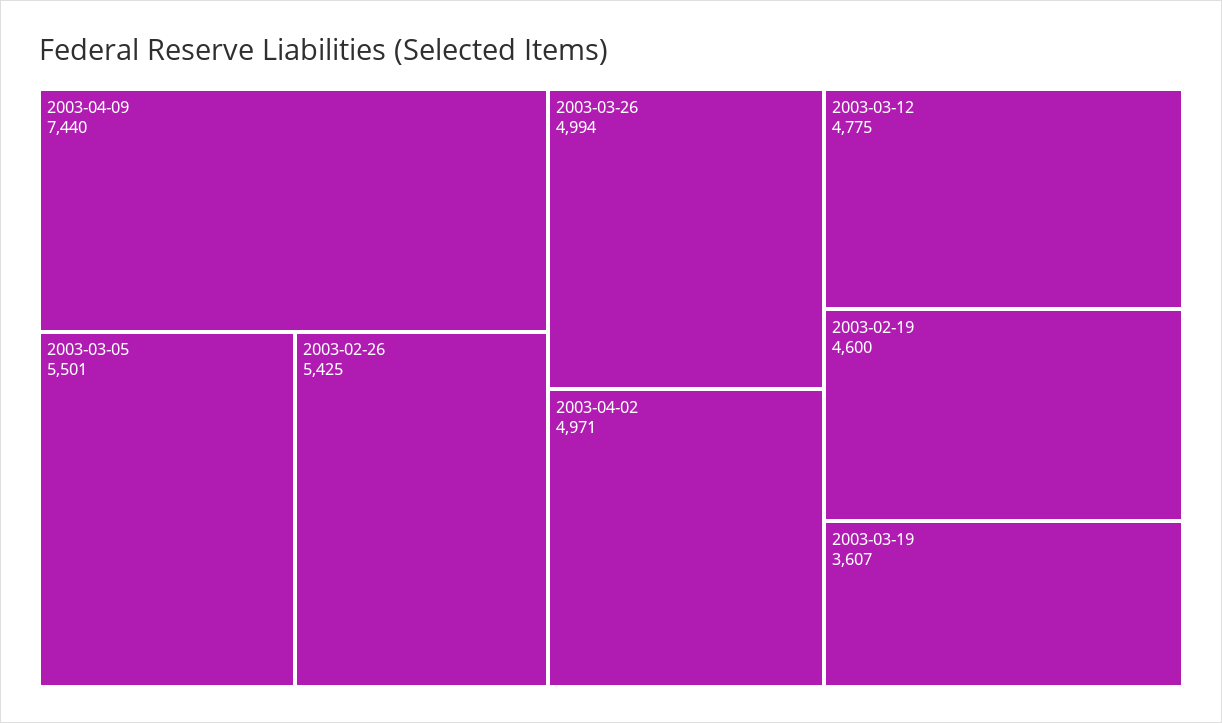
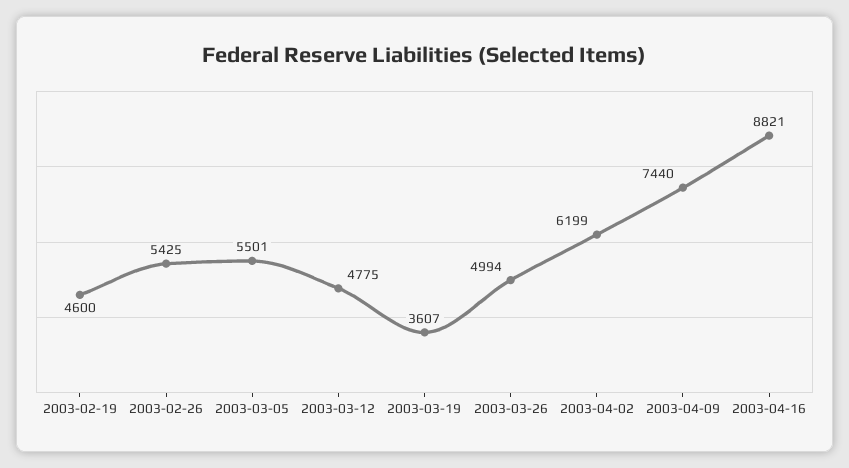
2003-04-02: 4971 -> 6199
2003-04-16: none -> 8821

